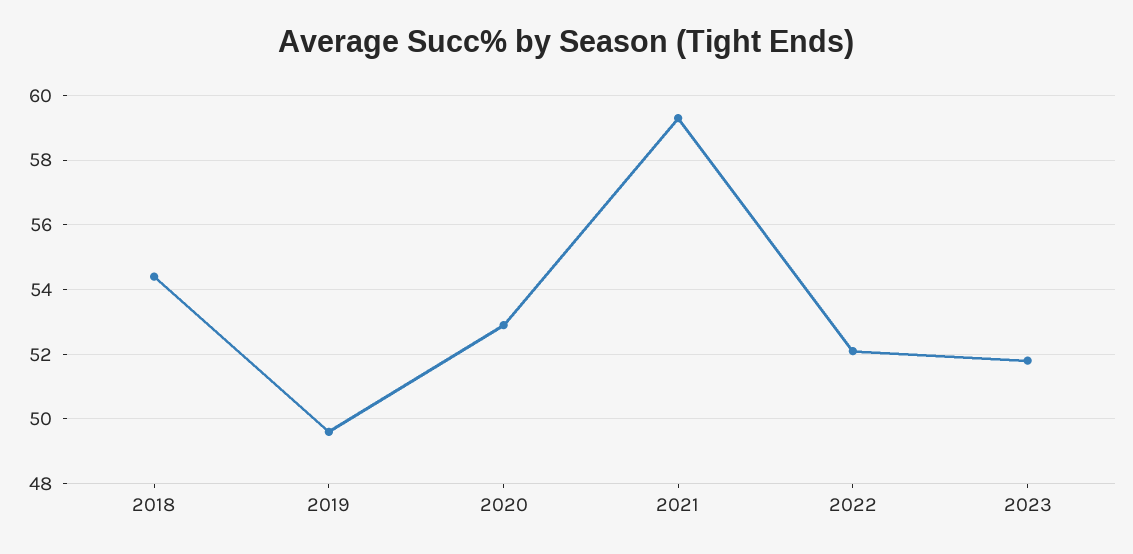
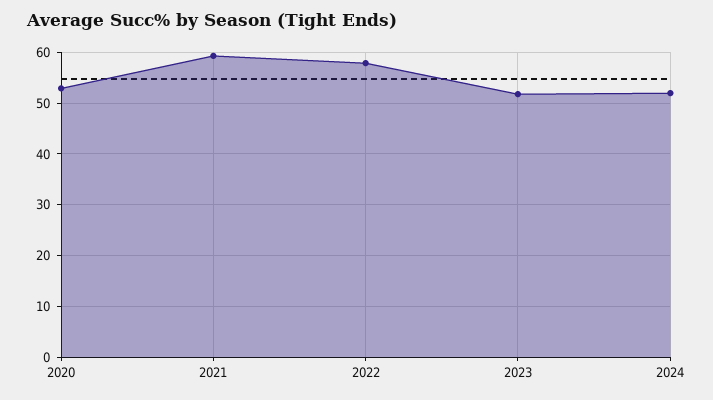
2018: 54.5 -> none
2019: 49.5 -> none
2022: 52 -> 58
2024: none -> 52

